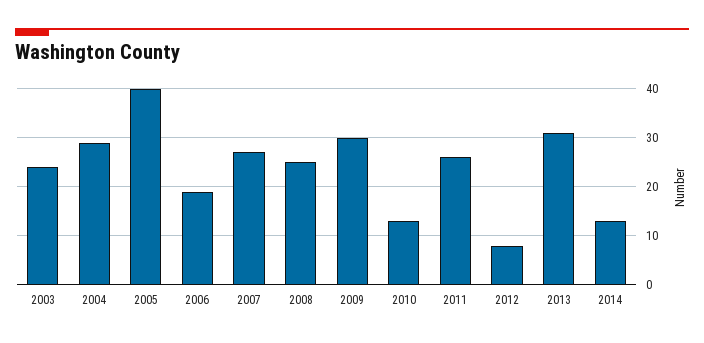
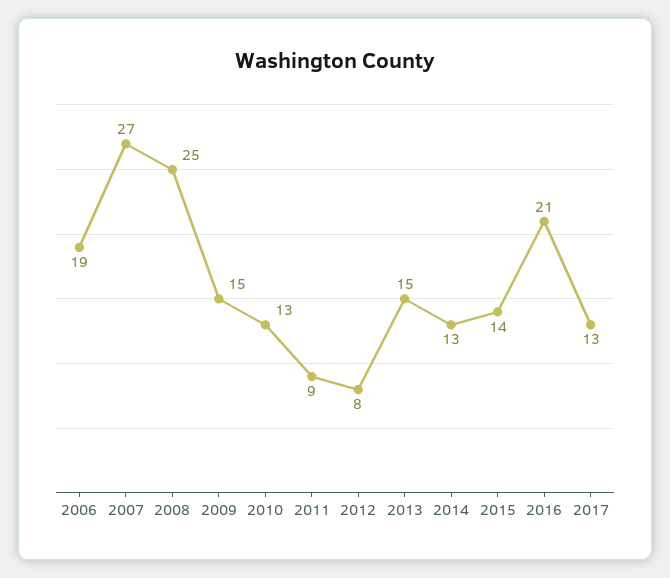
2003: 25 -> none
2004: 30 -> none
2005: 40 -> none
2009: 30 -> 15
2011: 25 -> 9
2013: 30 -> 15
2015: none -> 14
2016: none -> 21
2017: none -> 13

